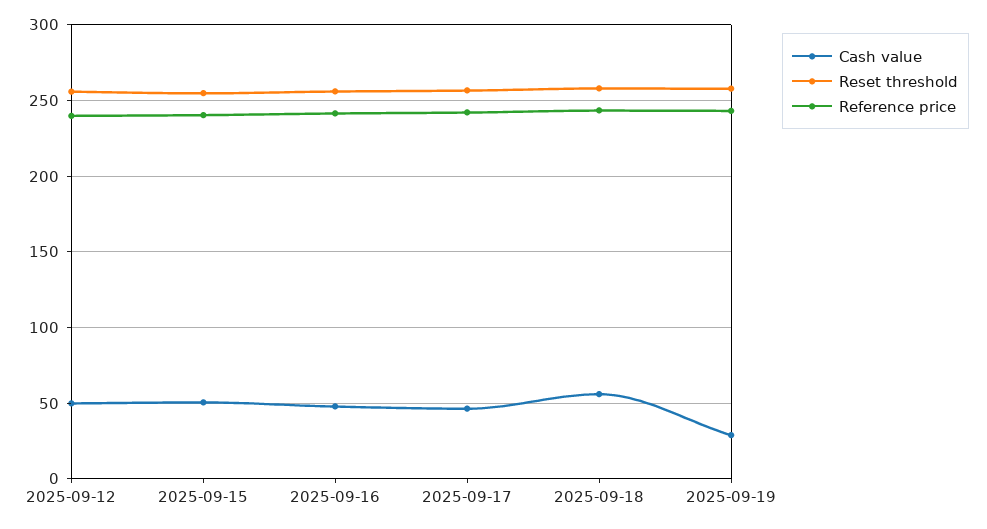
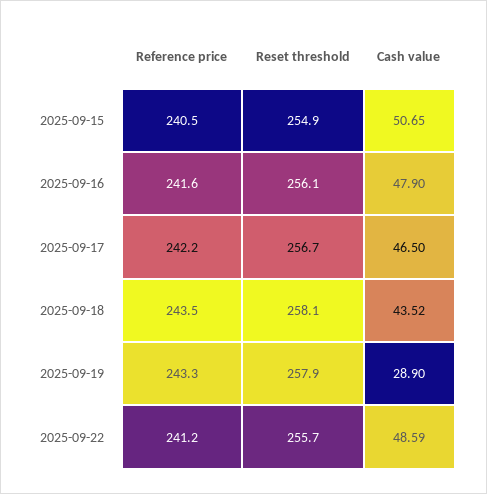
Cash value, 2025-09-12: 50 -> none
Reset threshold, 2025-09-12: 255 -> none
Reference price, 2025-09-12: 240 -> none
Cash value, 2025-09-18: 55 -> 43.52
Reference price, 2025-09-22: none -> 241.2
Reset threshold, 2025-09-22: none -> 255.7
Cash value, 2025-09-22: none -> 48.59

